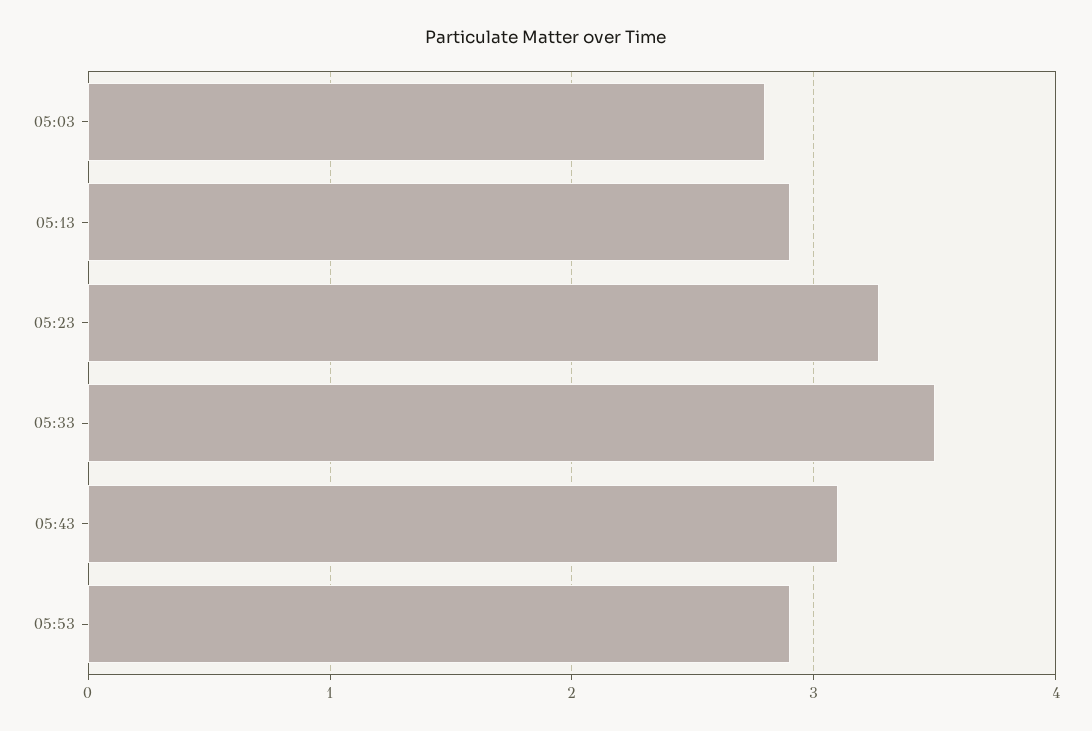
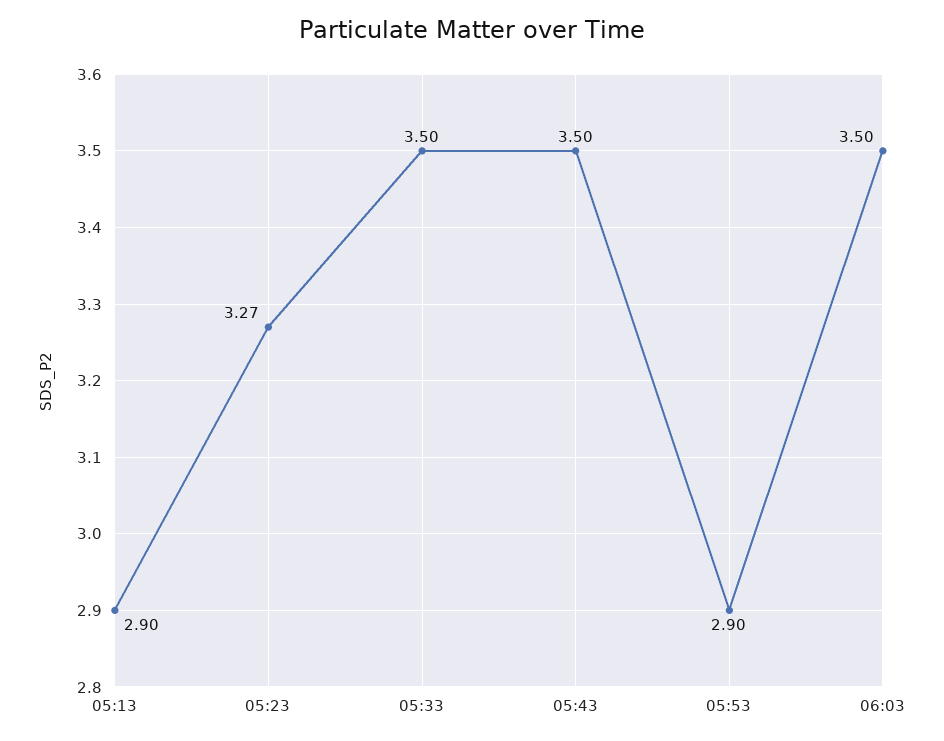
05:03: 2.8 -> none
05:43: 3.1 -> 3.5
06:03: none -> 3.5

